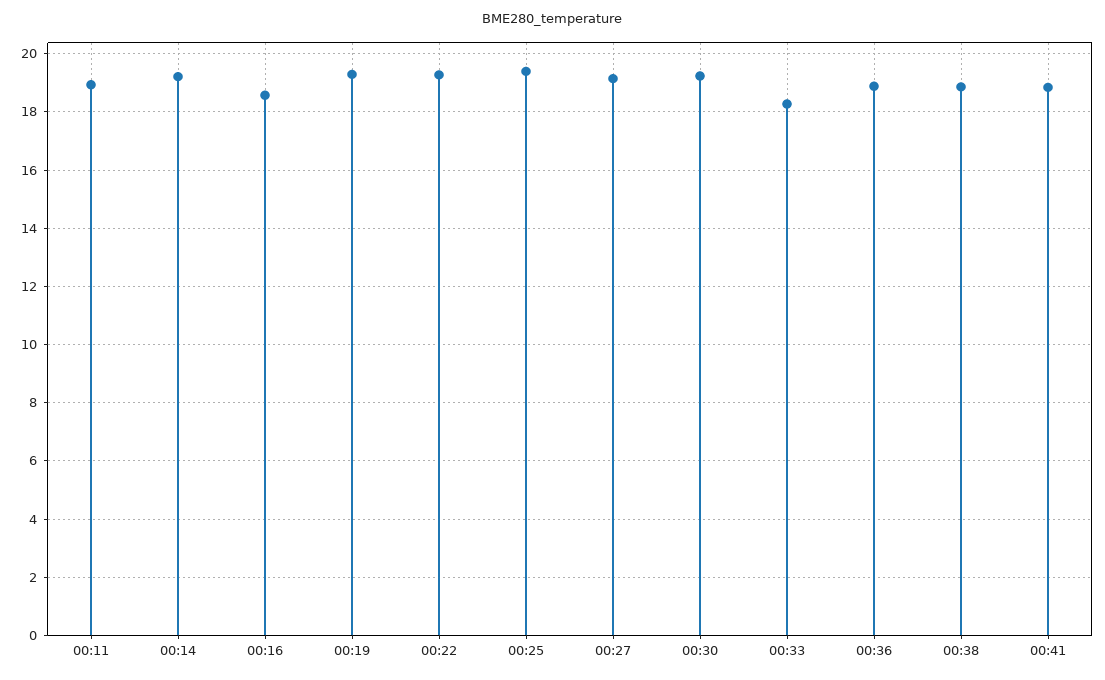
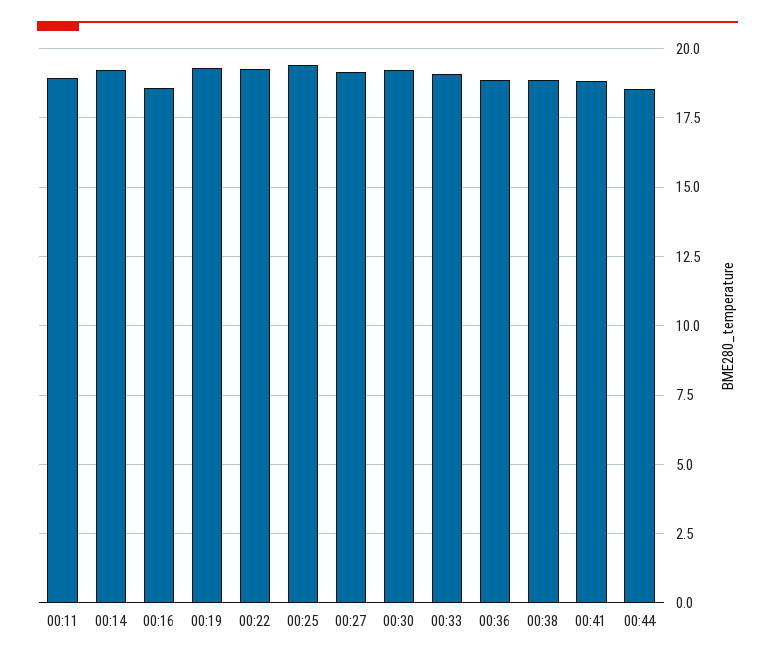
00:33: 18.25 -> 19
00:44: none -> 18.5

